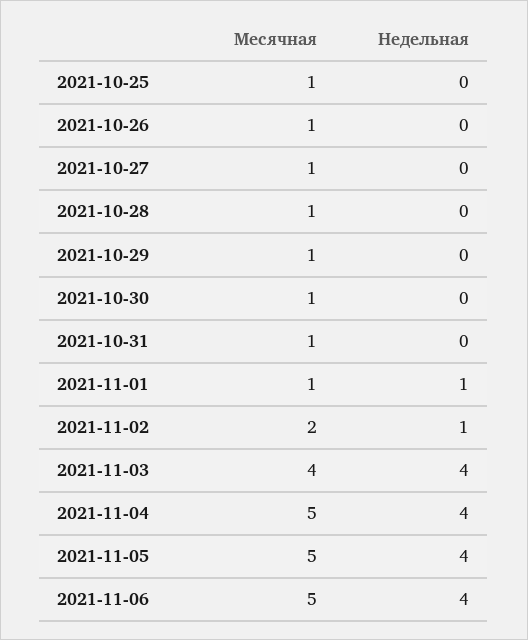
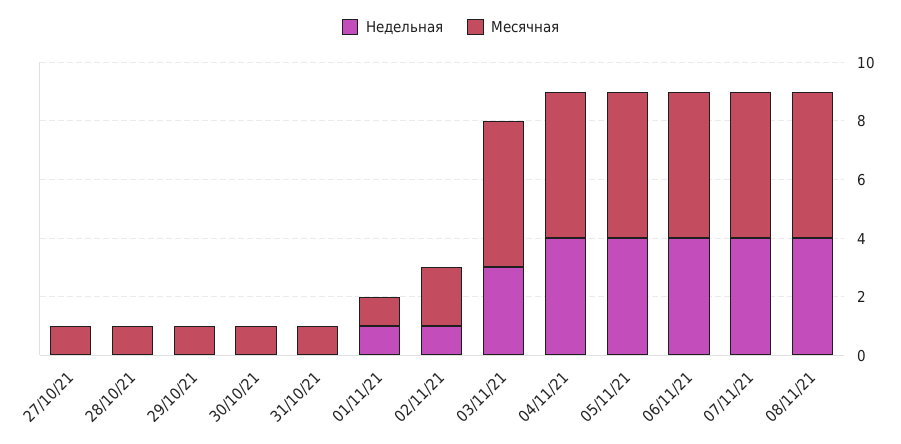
Месячная, 2021-10-25: 1 -> none
Недельная, 2021-10-25: 0 -> none
Месячная, 2021-10-26: 1 -> none
Недельная, 2021-10-26: 0 -> none
Месячная, 2021-11-03: 4 -> 5
Недельная, 2021-11-03: 4 -> 3
Недельная, 07/11/21: none -> 4
Месячная, 07/11/21: none -> 5
Недельная, 08/11/21: none -> 4
Месячная, 08/11/21: none -> 5

